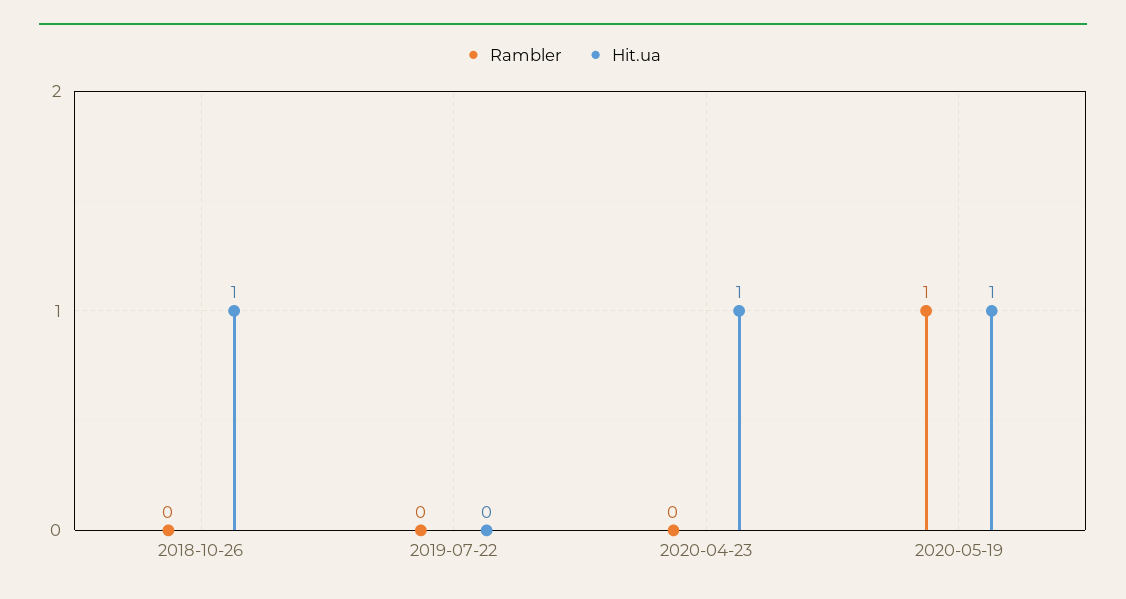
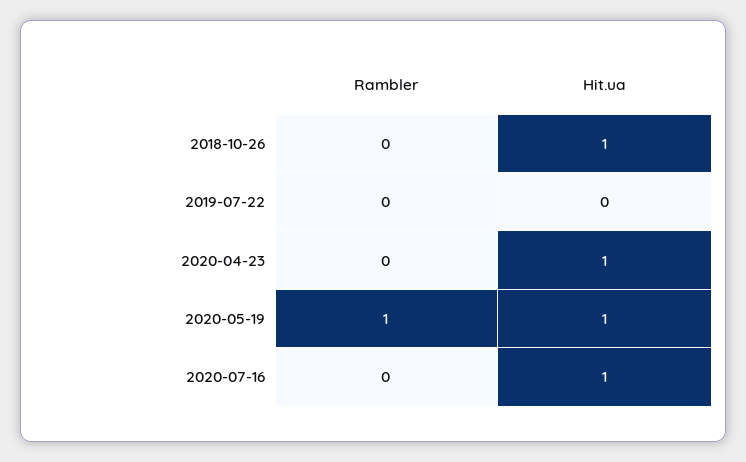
Rambler, 2020-07-16: none -> 0
Hit.ua, 2020-07-16: none -> 1

